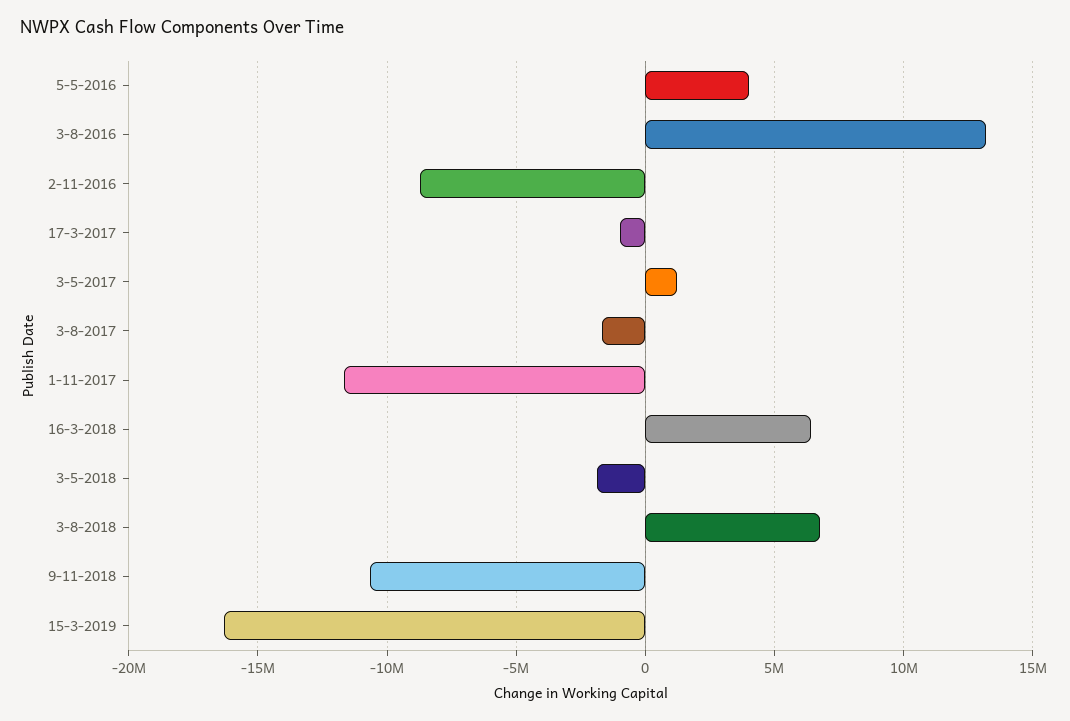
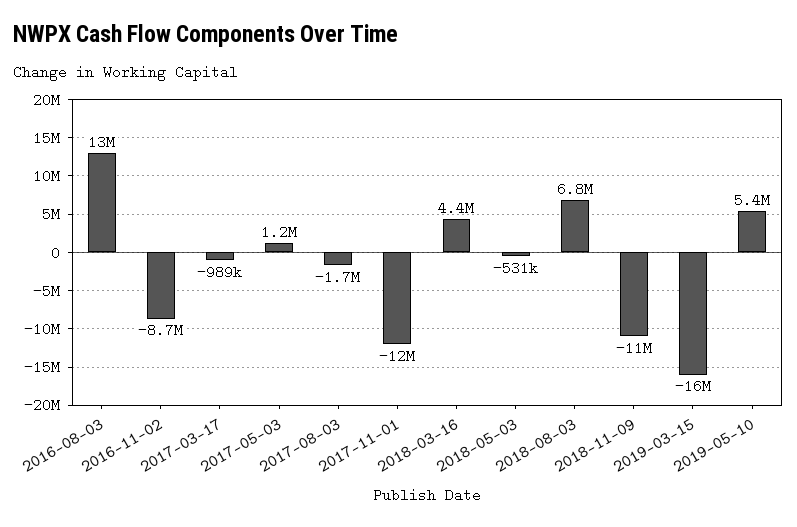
5-5-2016: 4000000 -> none
16-3-2018: 6500000 -> 4400000
3-5-2018: -2000000 -> -531000
2019-05-10: none -> 5400000

